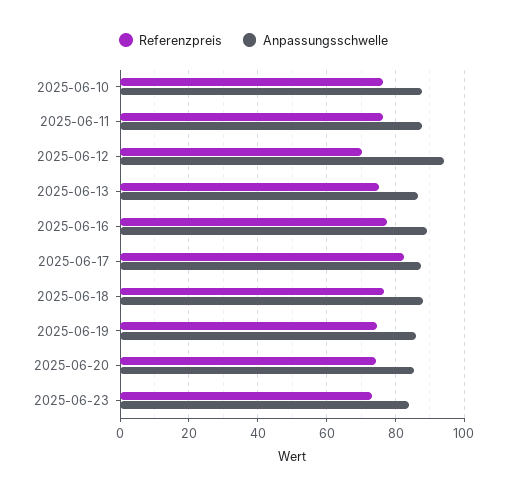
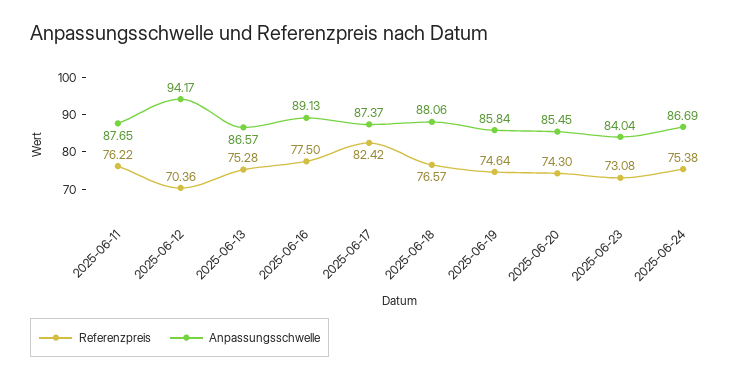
Referenzpreis, 2025-06-10: 76 -> none
Anpassungsschwelle, 2025-06-10: 88 -> none
Referenzpreis, 2025-06-24: none -> 75.38
Anpassungsschwelle, 2025-06-24: none -> 86.69

